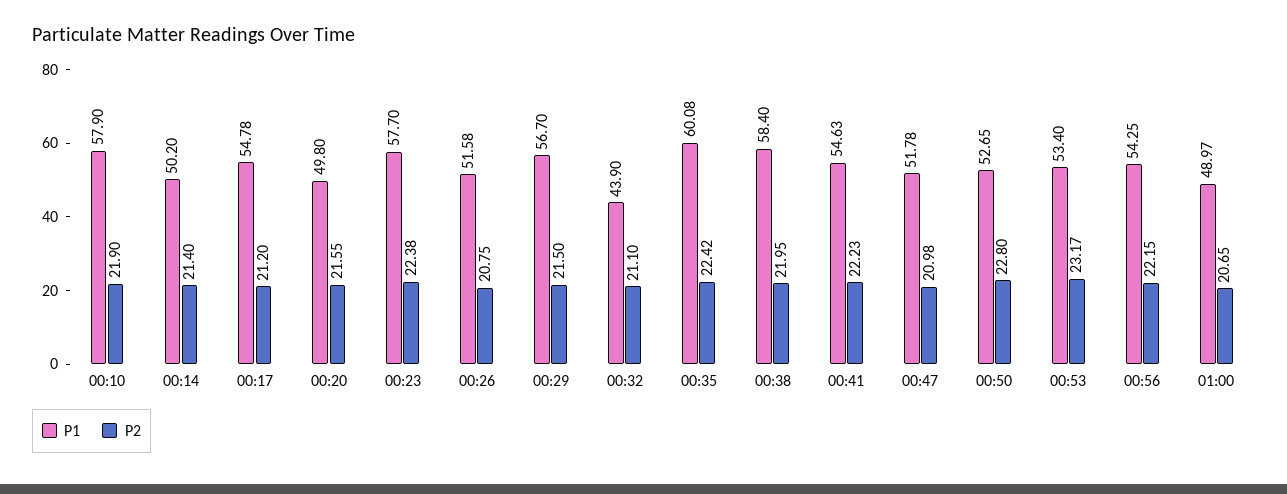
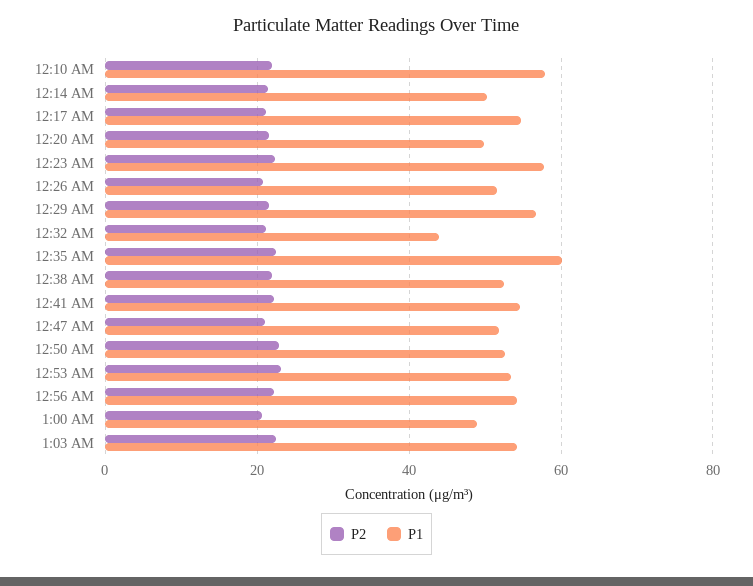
P1, 00:38: 58.4 -> 52
P2, 1:03 AM: none -> 22
P1, 1:03 AM: none -> 54

